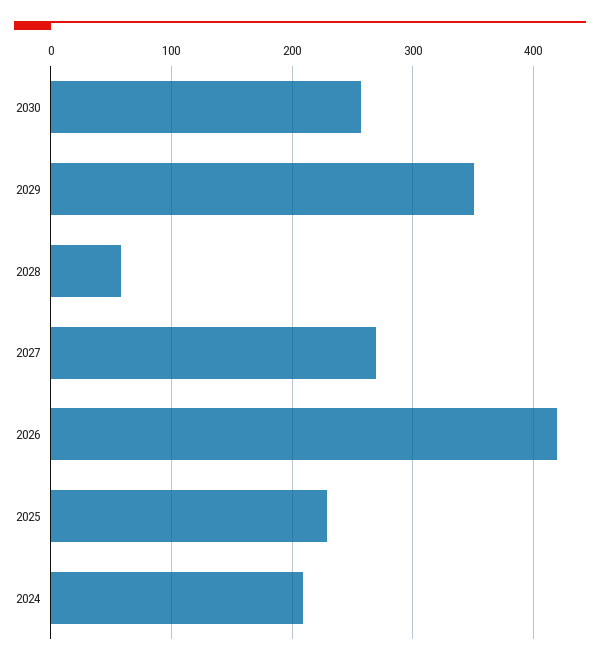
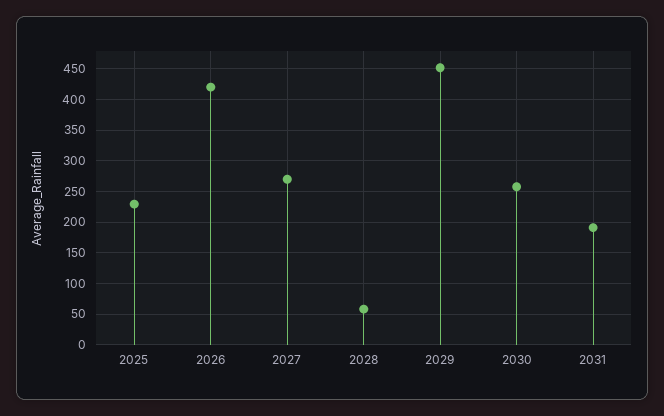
2029: 350 -> 450
2024: 210 -> none
2031: none -> 190

